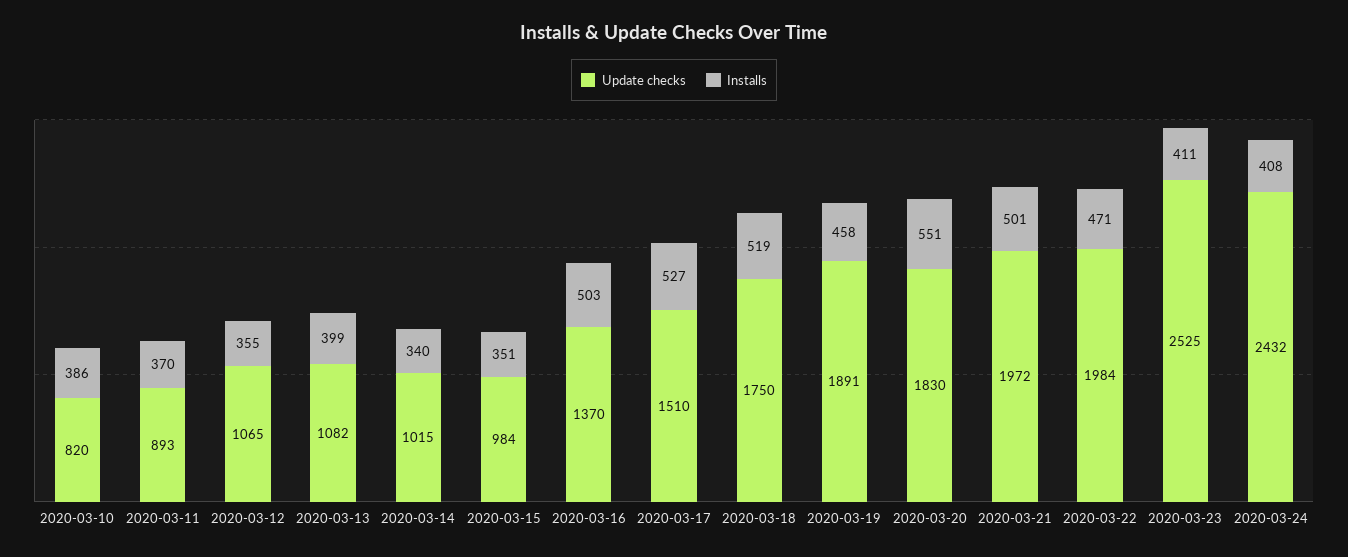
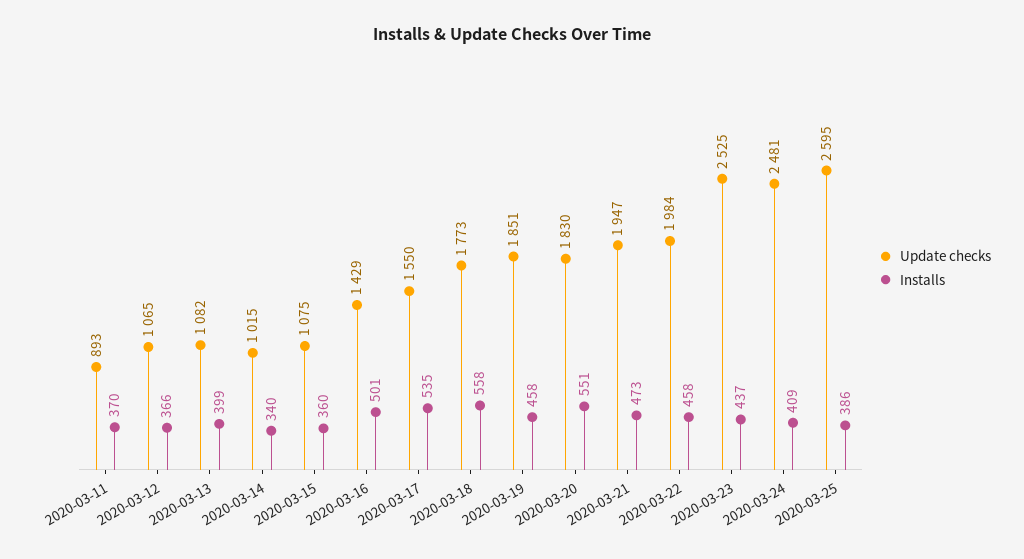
Update checks, 2020-03-10: 820 -> none
Installs, 2020-03-10: 386 -> none
Installs, 2020-03-12: 355 -> 366
Update checks, 2020-03-15: 984 -> 1075
Installs, 2020-03-15: 351 -> 360
Update checks, 2020-03-16: 1370 -> 1429
Installs, 2020-03-16: 503 -> 501
Update checks, 2020-03-17: 1510 -> 1550
Installs, 2020-03-17: 527 -> 535
Update checks, 2020-03-18: 1750 -> 1773
Installs, 2020-03-18: 519 -> 558
Update checks, 2020-03-19: 1891 -> 1851
Update checks, 2020-03-21: 1972 -> 1947
Installs, 2020-03-21: 501 -> 473
Installs, 2020-03-22: 471 -> 458
Installs, 2020-03-23: 411 -> 437
Update checks, 2020-03-24: 2432 -> 2481
Installs, 2020-03-24: 408 -> 409
Update checks, 2020-03-25: none -> 2595
Installs, 2020-03-25: none -> 386

